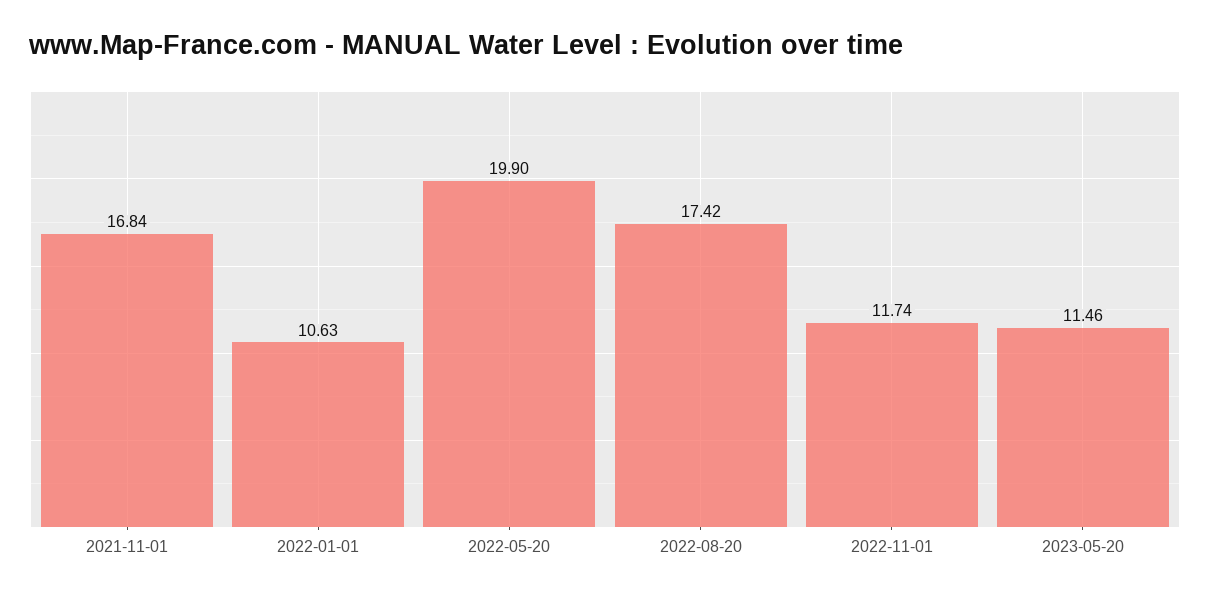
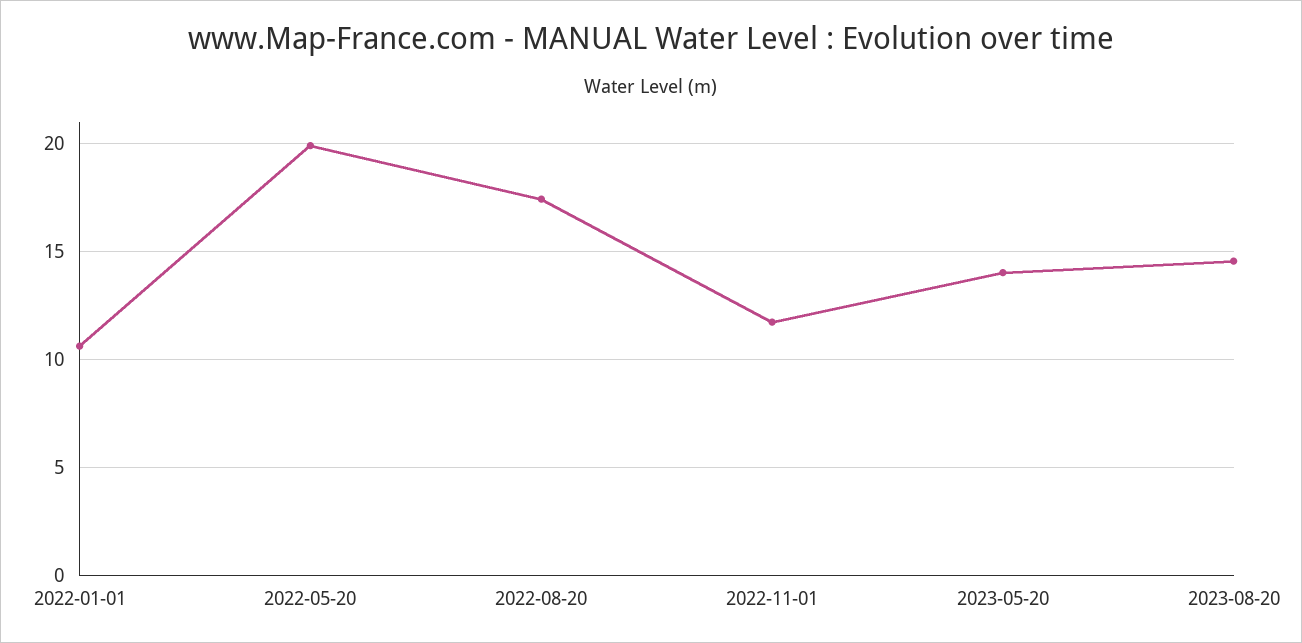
2021-11-01: 16.84 -> none
2023-05-20: 11.46 -> 14
2023-08-20: none -> 14.5

